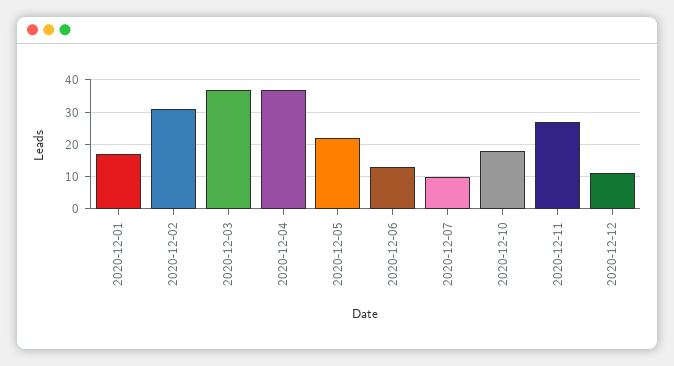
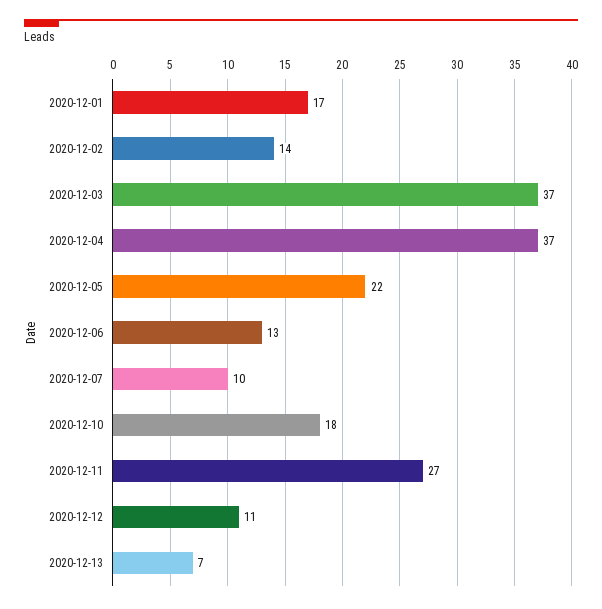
2020-12-02: 30 -> 14
2020-12-13: none -> 7

